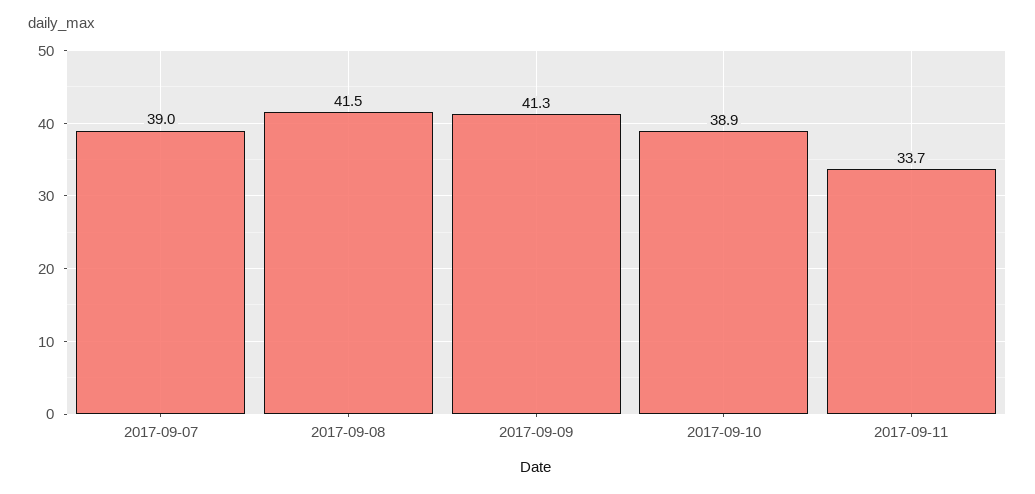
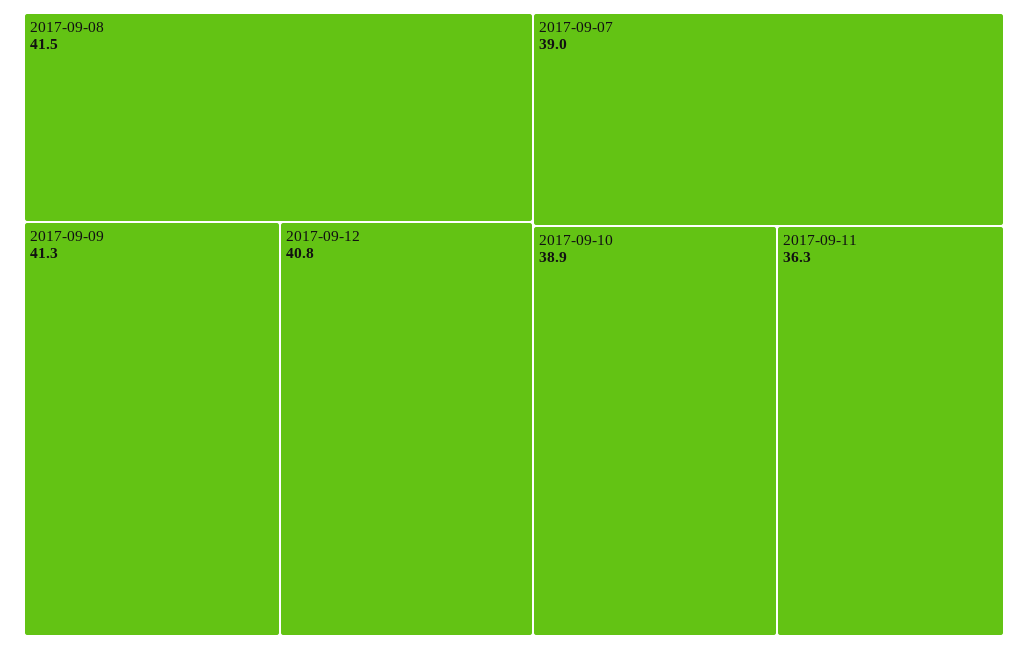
2017-09-11: 33.7 -> 36.3
2017-09-12: none -> 40.8

